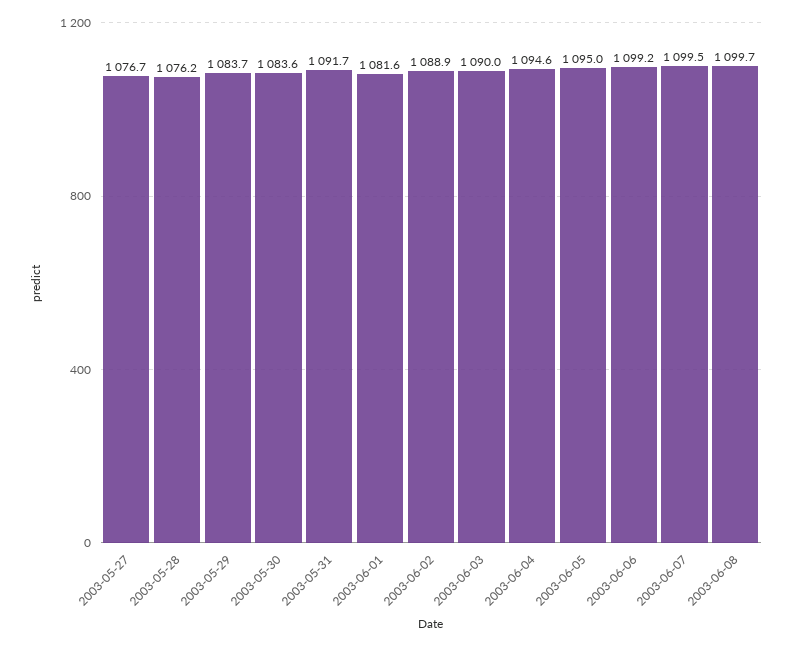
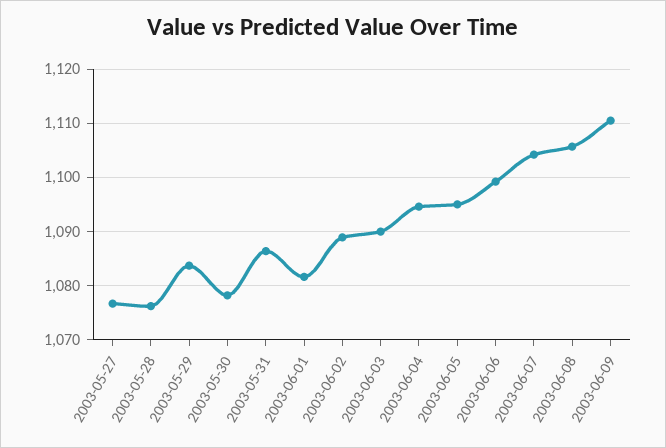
2003-05-30: 1083.6 -> 1078
2003-05-31: 1091.7 -> 1086
2003-06-07: 1099.5 -> 1104
2003-06-08: 1099.7 -> 1106
2003-06-09: none -> 1110

